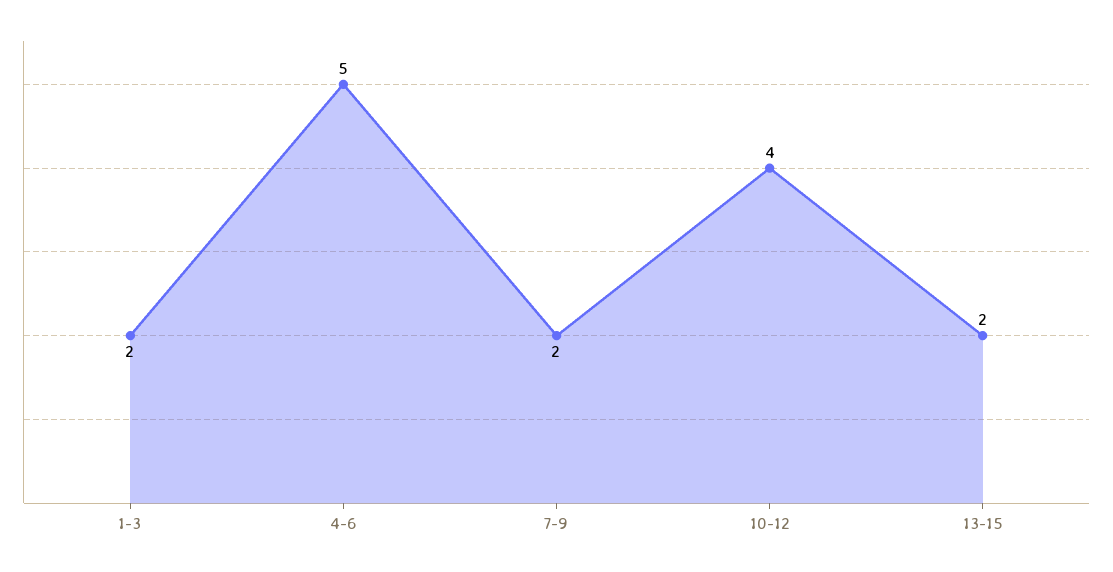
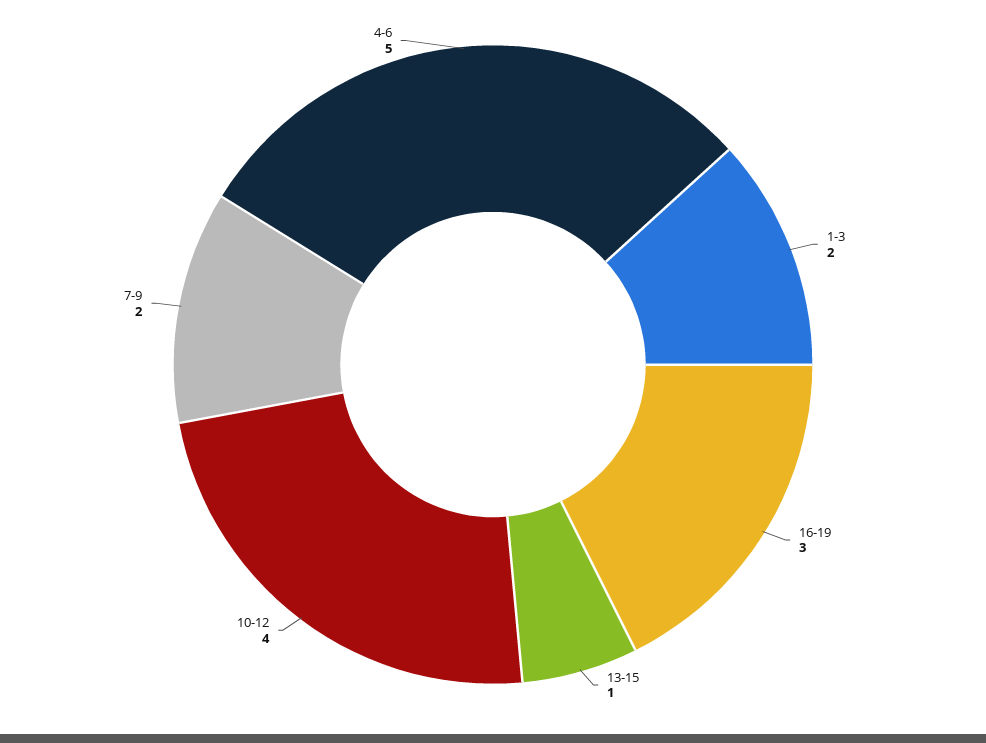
13-15: 2 -> 1
16-19: none -> 3

